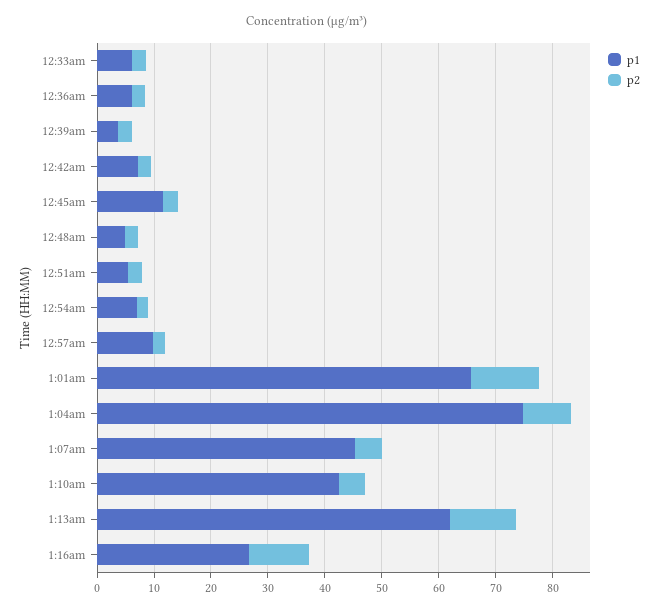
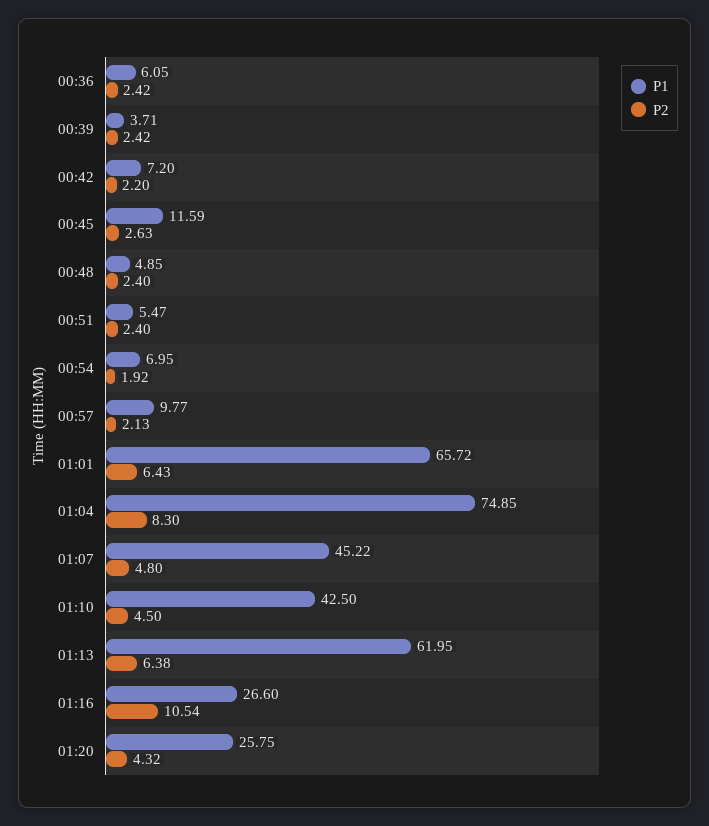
p1, 12:33am: 6 -> none
p2, 12:33am: 2 -> none
p2, 1:01am: 12 -> 6.43
p2, 1:13am: 12 -> 6.38
p1, 01:20: none -> 25.75
p2, 01:20: none -> 4.32

